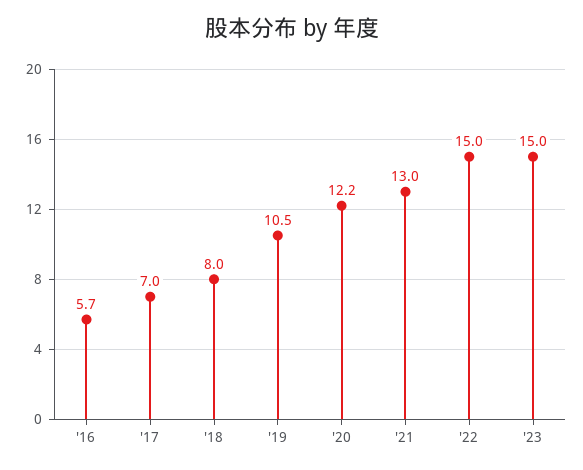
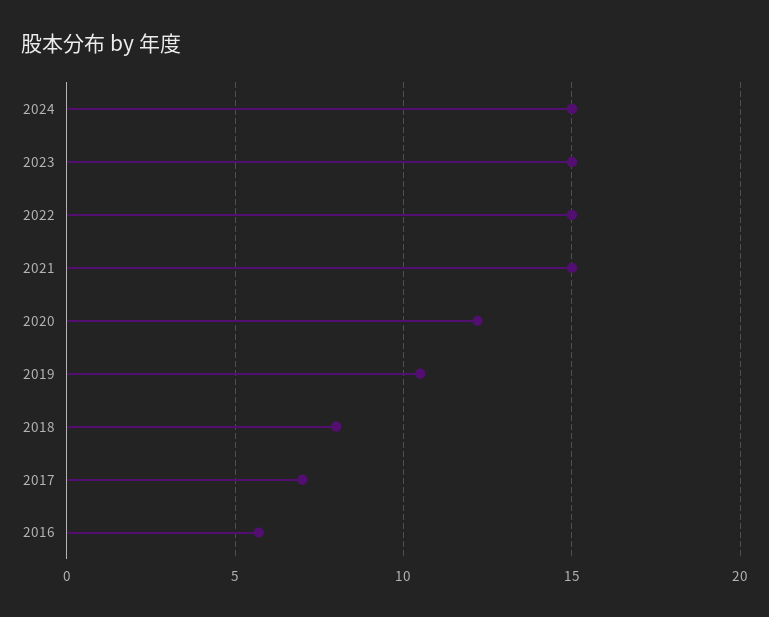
'21: 13 -> 15
2024: none -> 15

